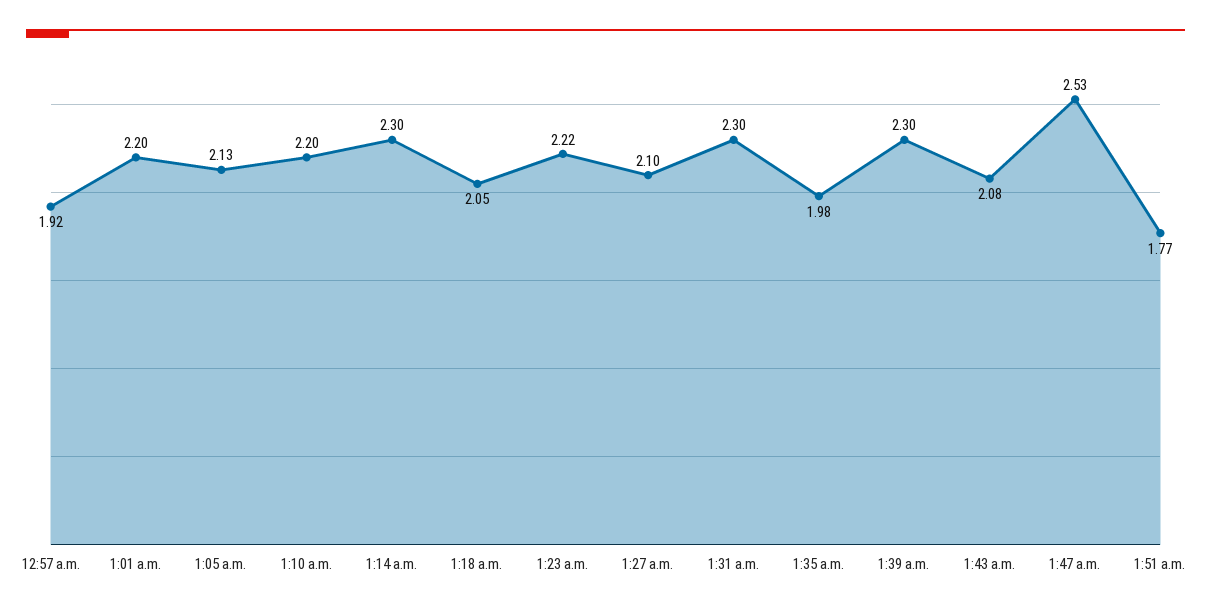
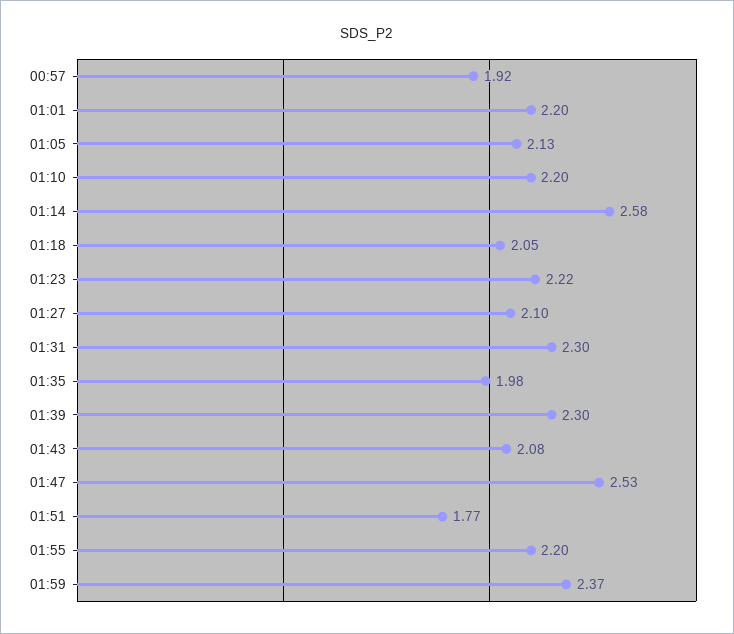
1:14 a.m.: 2.3 -> 2.58
01:55: none -> 2.2
01:59: none -> 2.37

